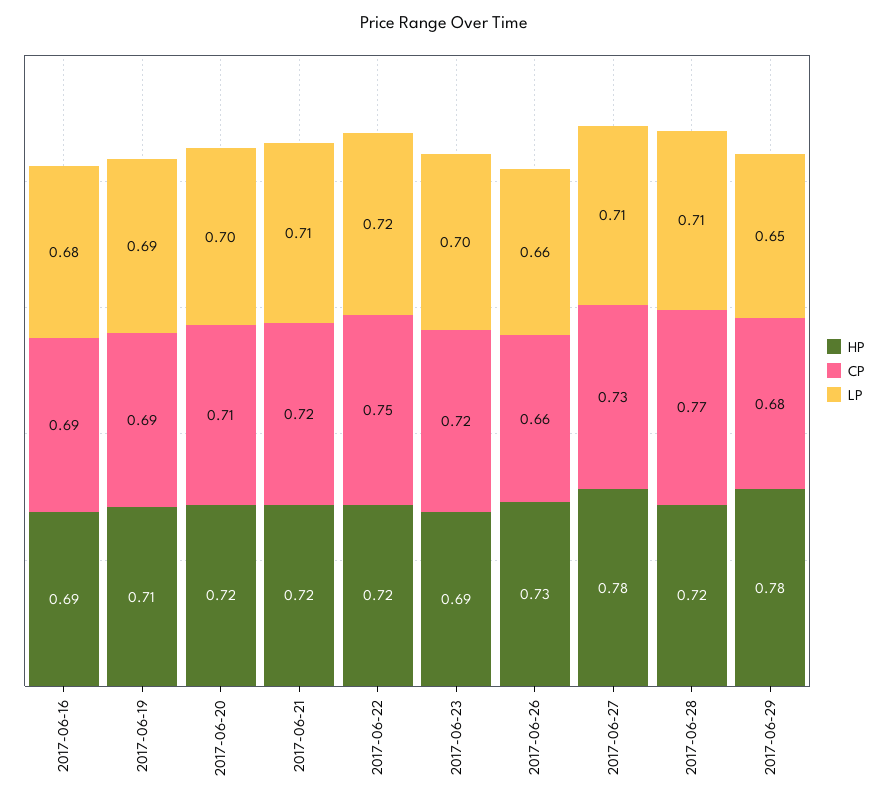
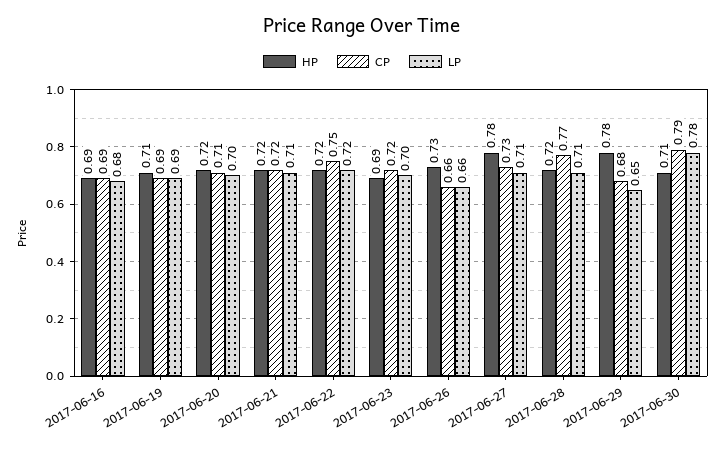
HP, 2017-06-30: none -> 0.71
CP, 2017-06-30: none -> 0.79
LP, 2017-06-30: none -> 0.78

